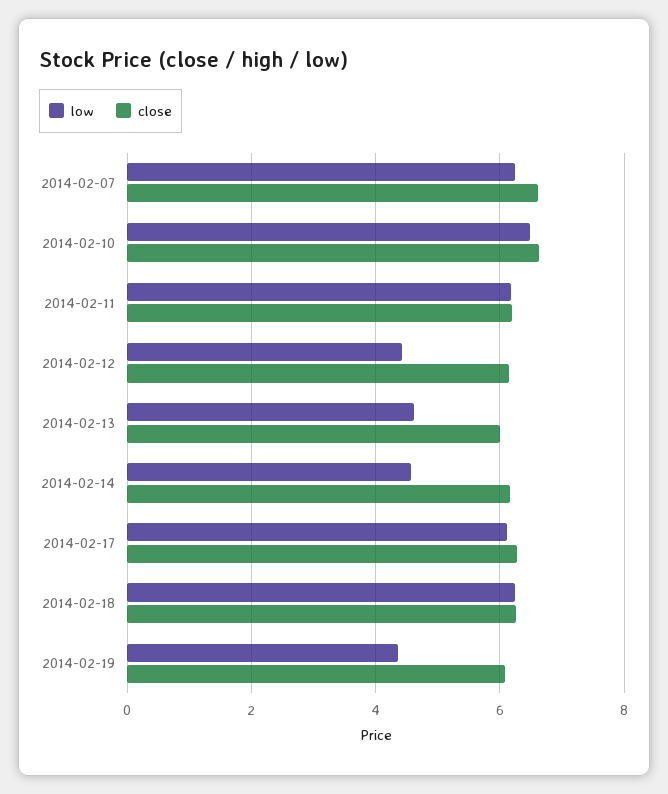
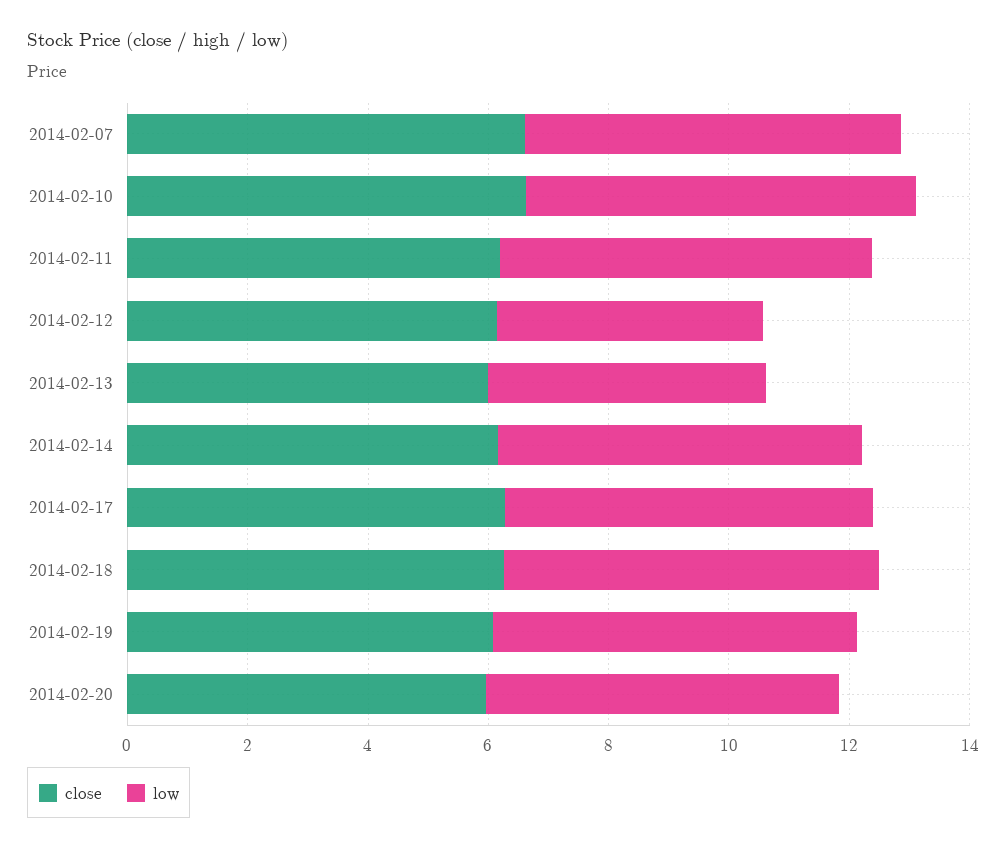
low, 2014-02-14: 4.6 -> 6
low, 2014-02-19: 4.4 -> 6
close, 2014-02-20: none -> 6
low, 2014-02-20: none -> 6

